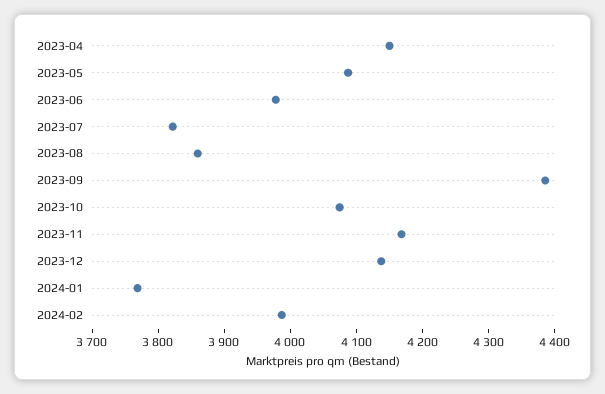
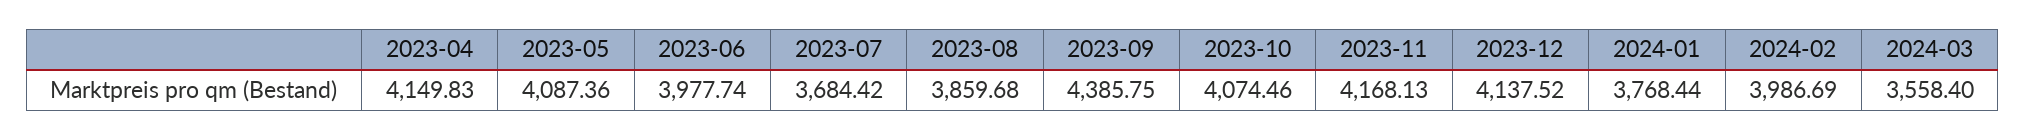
2023-07: 3820 -> 3684.42
2024-03: none -> 3558.4

